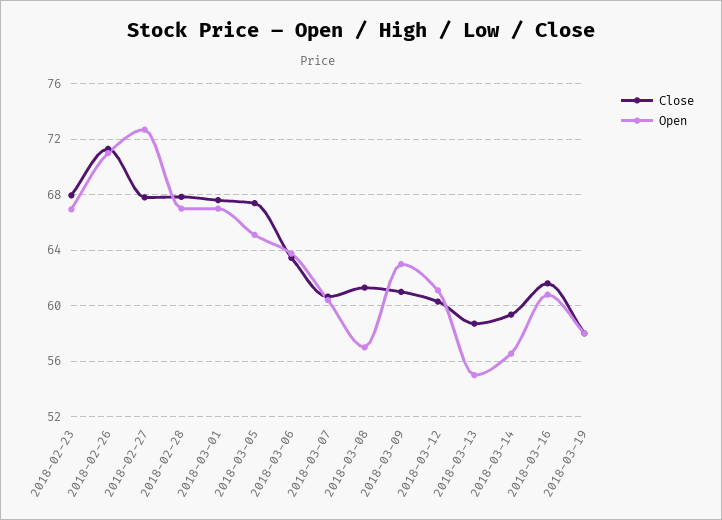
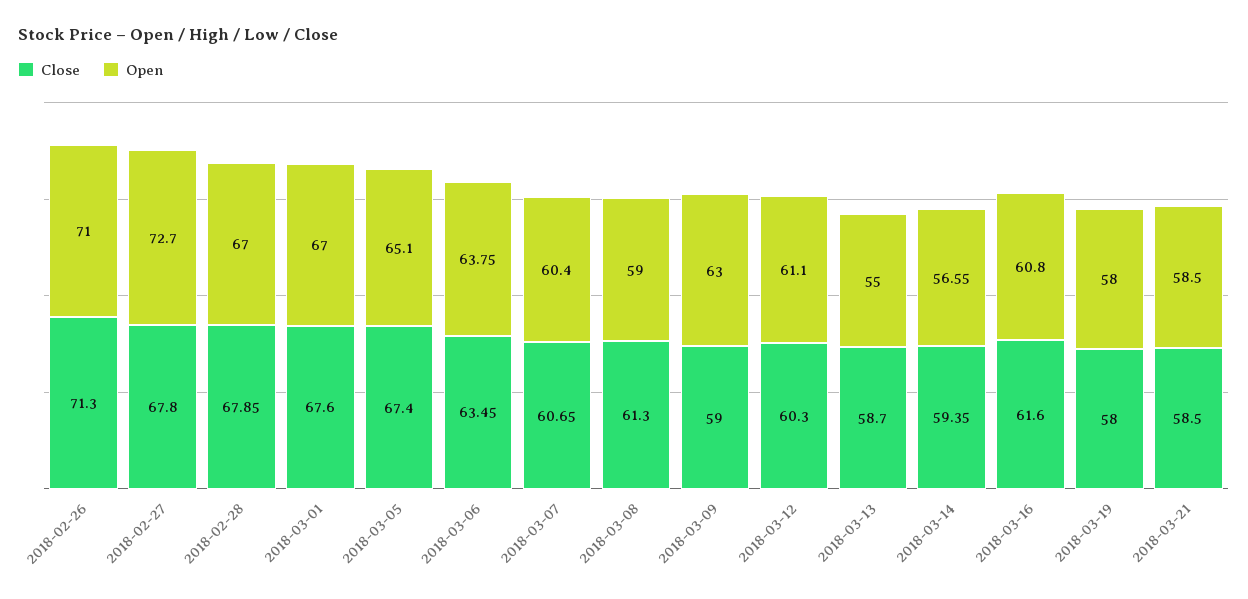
Close, 2018-02-23: 68 -> none
Open, 2018-02-23: 67 -> none
Open, 2018-03-08: 57 -> 59
Close, 2018-03-09: 61 -> 59
Close, 2018-03-21: none -> 58.5
Open, 2018-03-21: none -> 58.5

